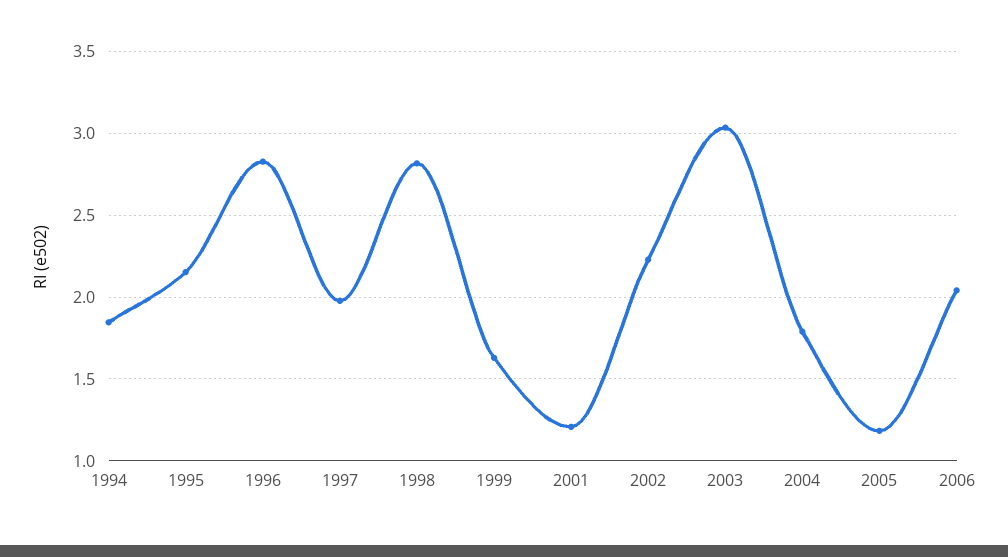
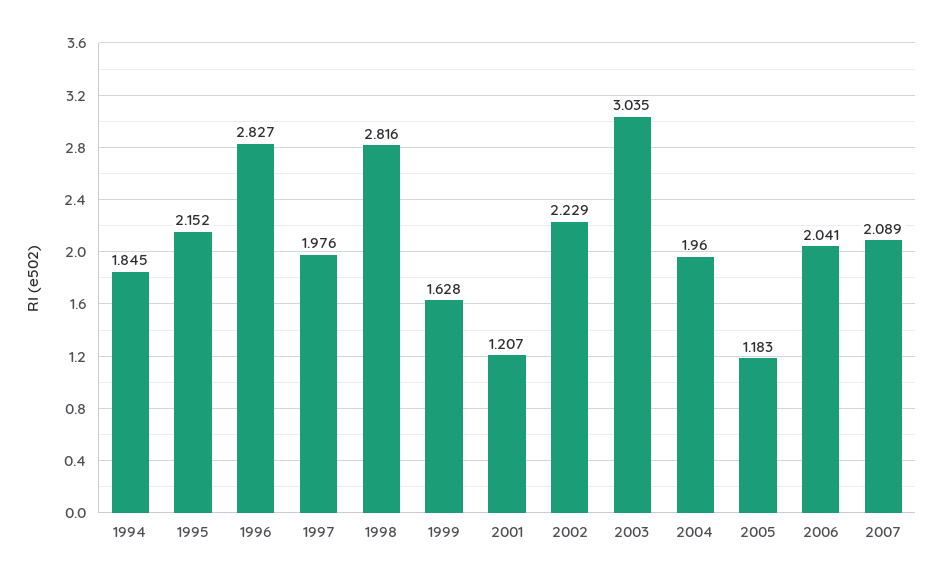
2004: 1.8 -> 1.96
2007: none -> 2.089

